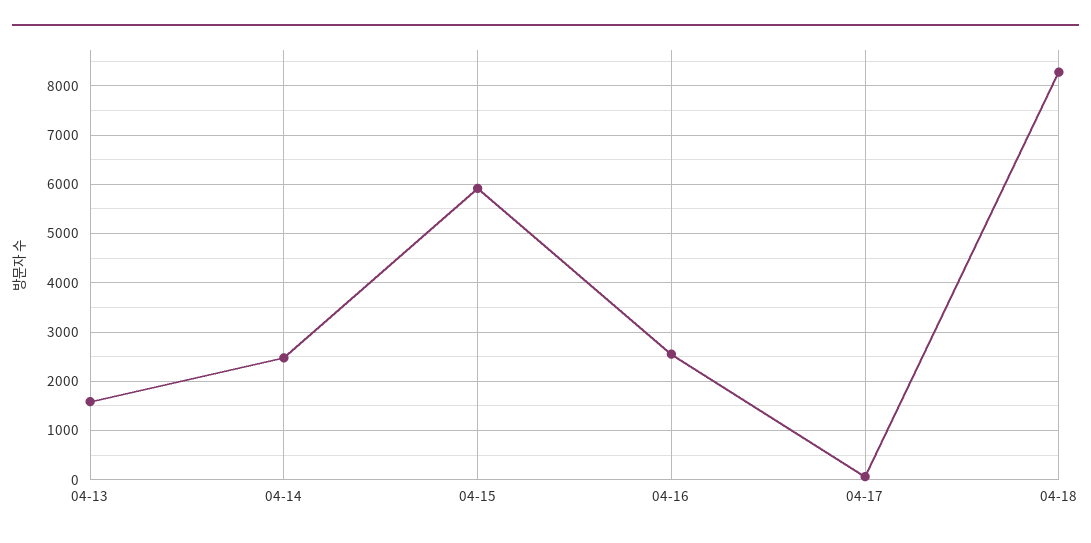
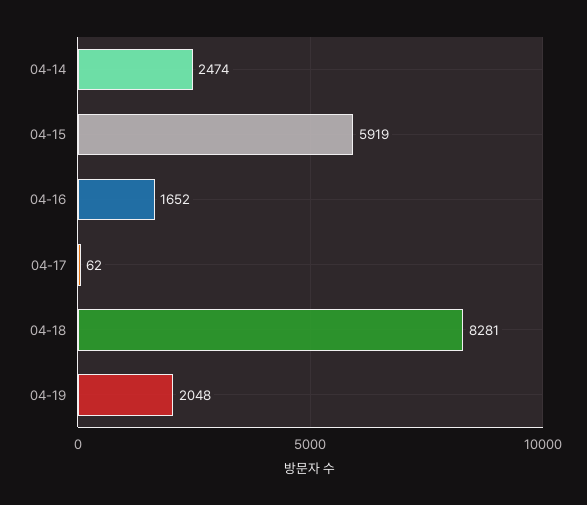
04-13: 1600 -> none
04-16: 2600 -> 1652
04-19: none -> 2048

